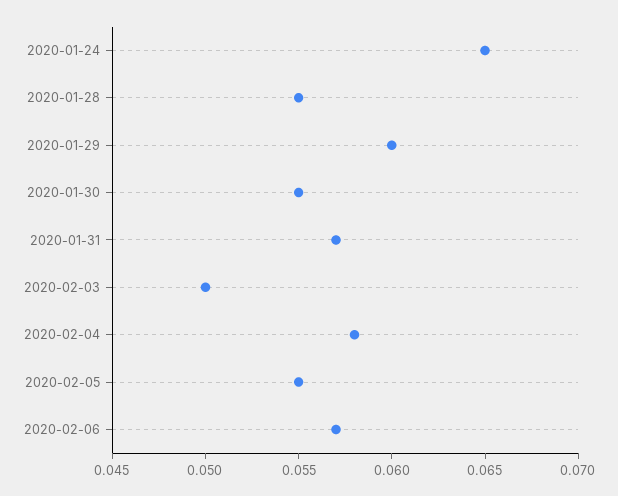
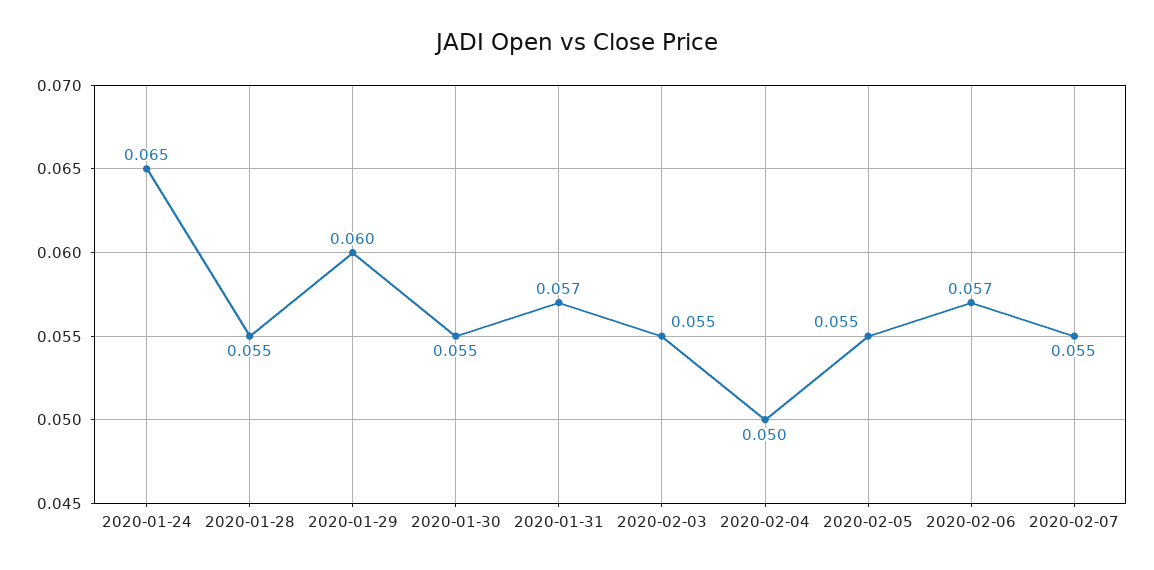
2020-02-03: 0.05 -> 0.055
2020-02-04: 0.058 -> 0.05
2020-02-07: none -> 0.055

